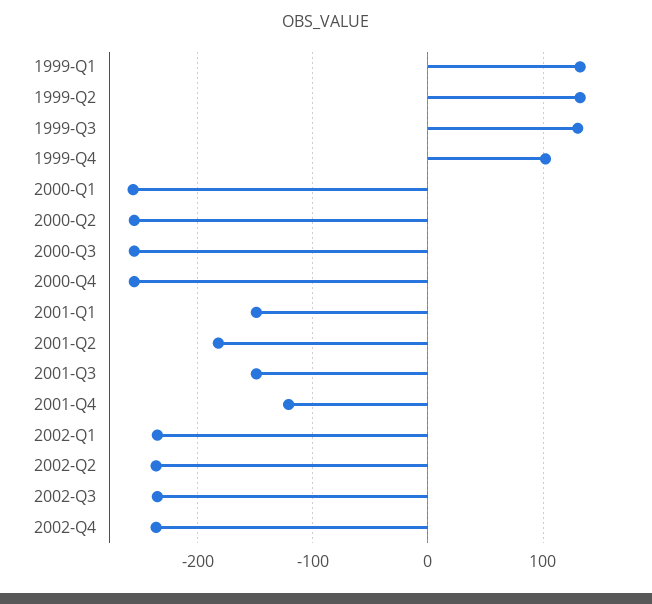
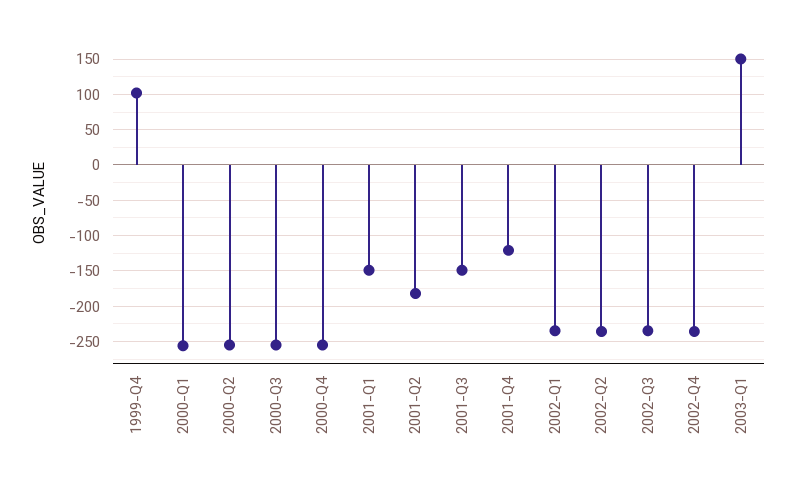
1999-Q1: 130 -> none
1999-Q2: 130 -> none
1999-Q3: 130 -> none
2003-Q1: none -> 150

